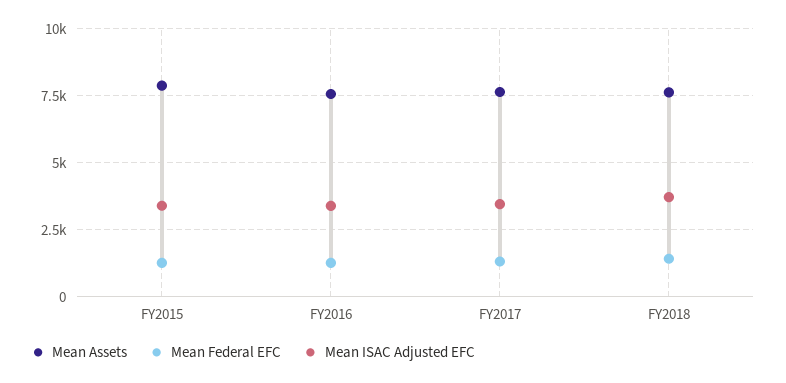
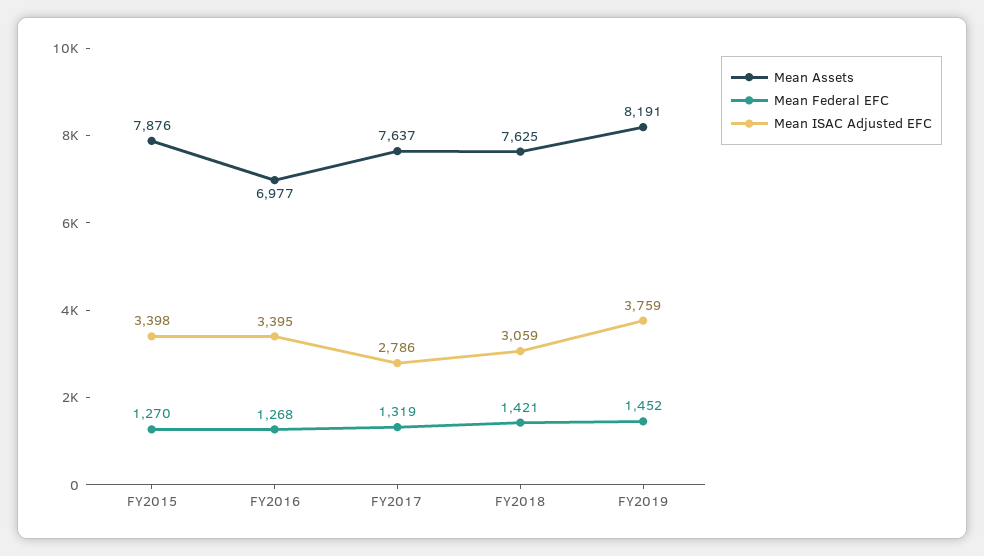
Mean Assets, FY2016: 7500 -> 6977
Mean ISAC Adjusted EFC, FY2017: 3500 -> 2786
Mean ISAC Adjusted EFC, FY2018: 3750 -> 3059
Mean Assets, FY2019: none -> 8191
Mean Federal EFC, FY2019: none -> 1452
Mean ISAC Adjusted EFC, FY2019: none -> 3759

